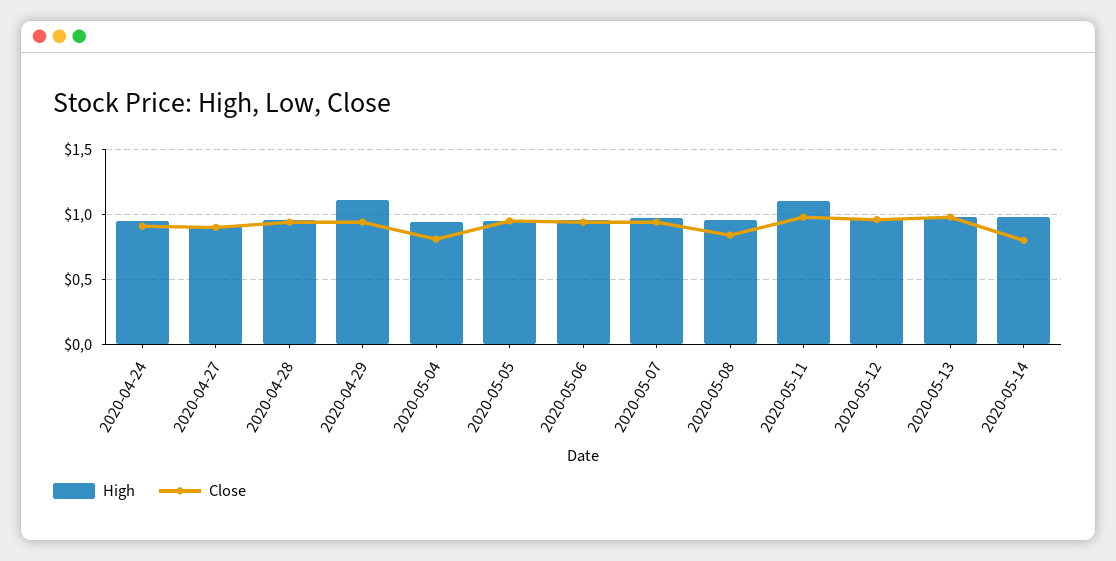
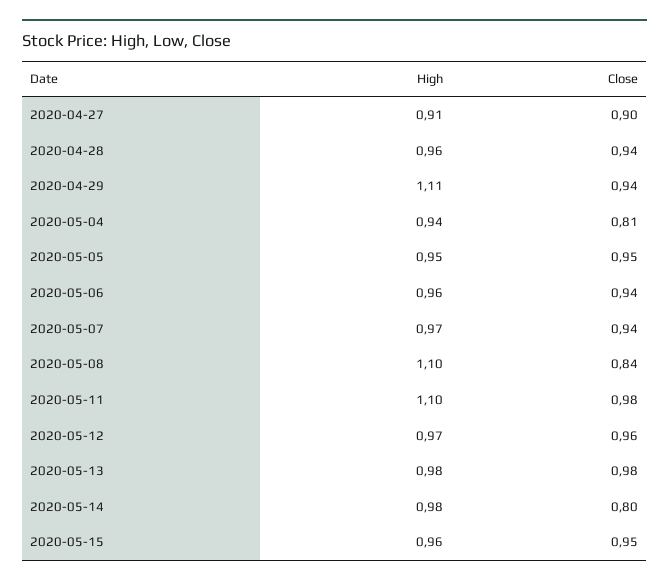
High, 2020-04-24: 0.95 -> none
Close, 2020-04-24: 0.9 -> none
High, 2020-05-08: 0.95 -> 1.1
High, 2020-05-15: none -> 0.96
Close, 2020-05-15: none -> 0.95

